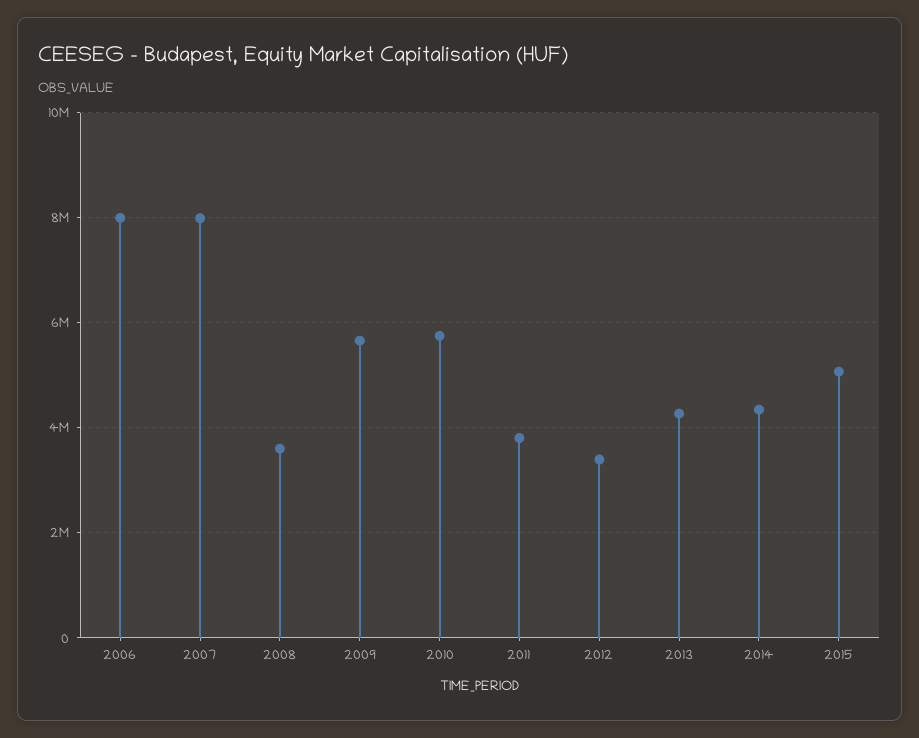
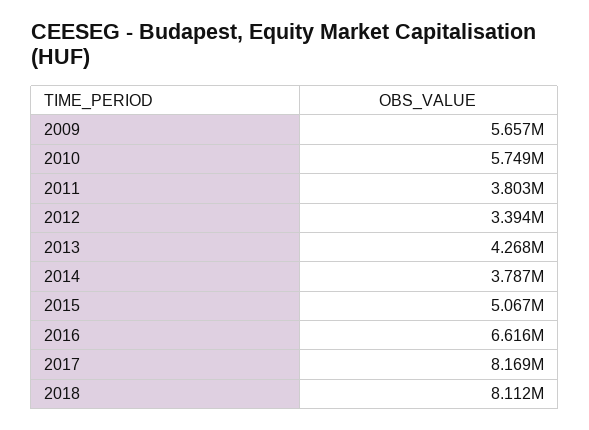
2006: 8000000 -> none
2007: 8000000 -> none
2008: 3600000 -> none
2014: 4400000 -> 3787000
2016: none -> 6616000
2017: none -> 8169000
2018: none -> 8112000

